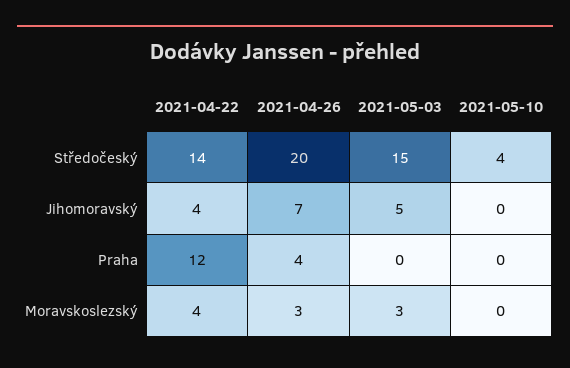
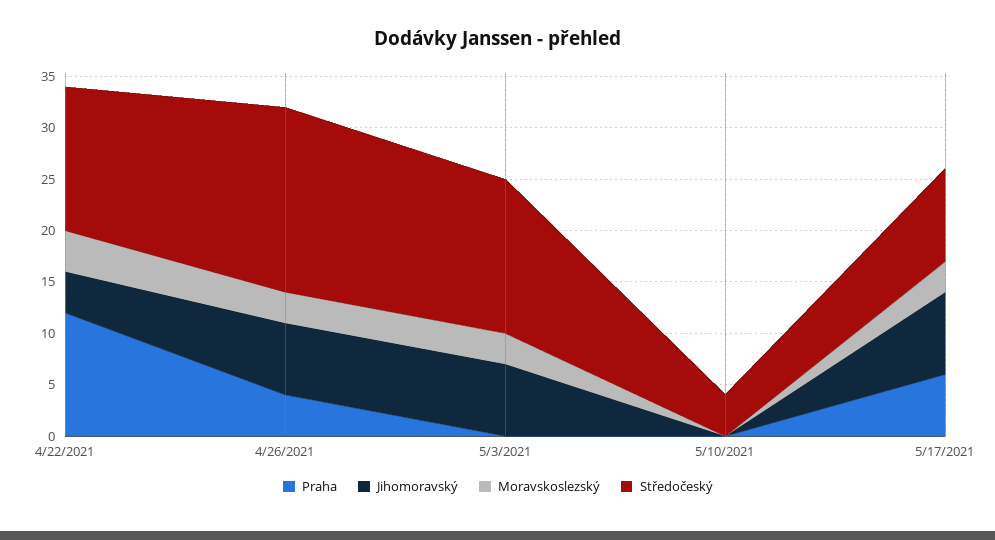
Středočeský, 2021-04-26: 20 -> 18
Jihomoravský, 2021-05-03: 5 -> 7
Praha, 5/17/2021: none -> 6
Jihomoravský, 5/17/2021: none -> 8
Moravskoslezský, 5/17/2021: none -> 3
Středočeský, 5/17/2021: none -> 9

